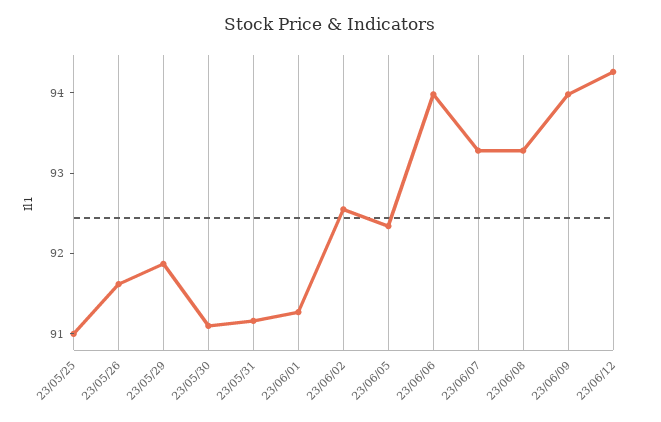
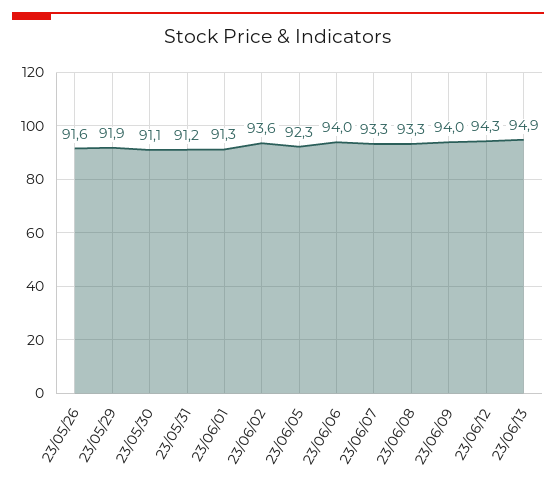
23/05/25: 91 -> none
23/06/02: 92.6 -> 93.6
23/06/13: none -> 94.9

